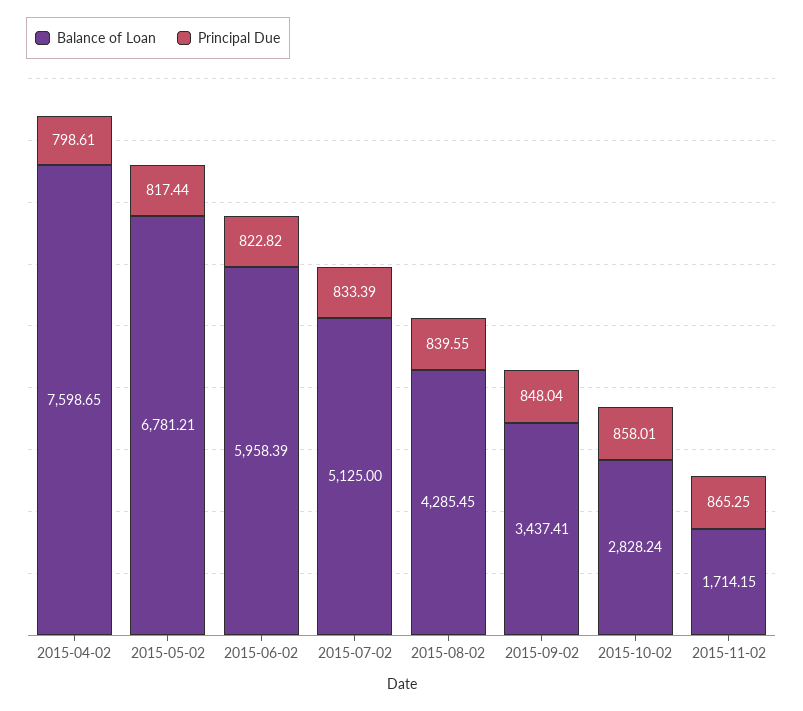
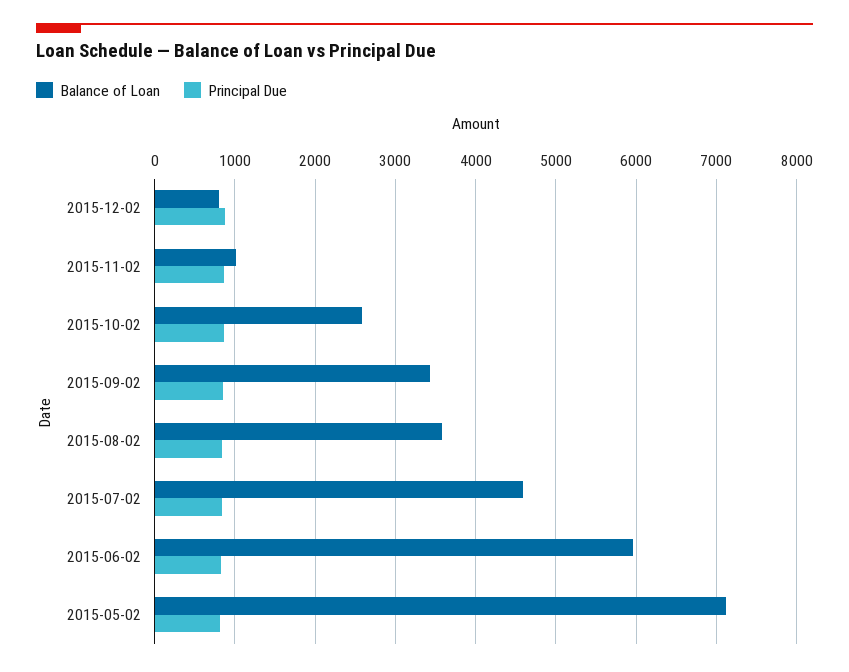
Balance of Loan, 2015-04-02: 7598.65 -> none
Principal Due, 2015-04-02: 798.61 -> none
Balance of Loan, 2015-05-02: 6781.21 -> 7100
Balance of Loan, 2015-07-02: 5125 -> 4600
Balance of Loan, 2015-08-02: 4285.45 -> 3600
Balance of Loan, 2015-10-02: 2828.24 -> 2600
Balance of Loan, 2015-11-02: 1714.15 -> 1000
Balance of Loan, 2015-12-02: none -> 800
Principal Due, 2015-12-02: none -> 900

